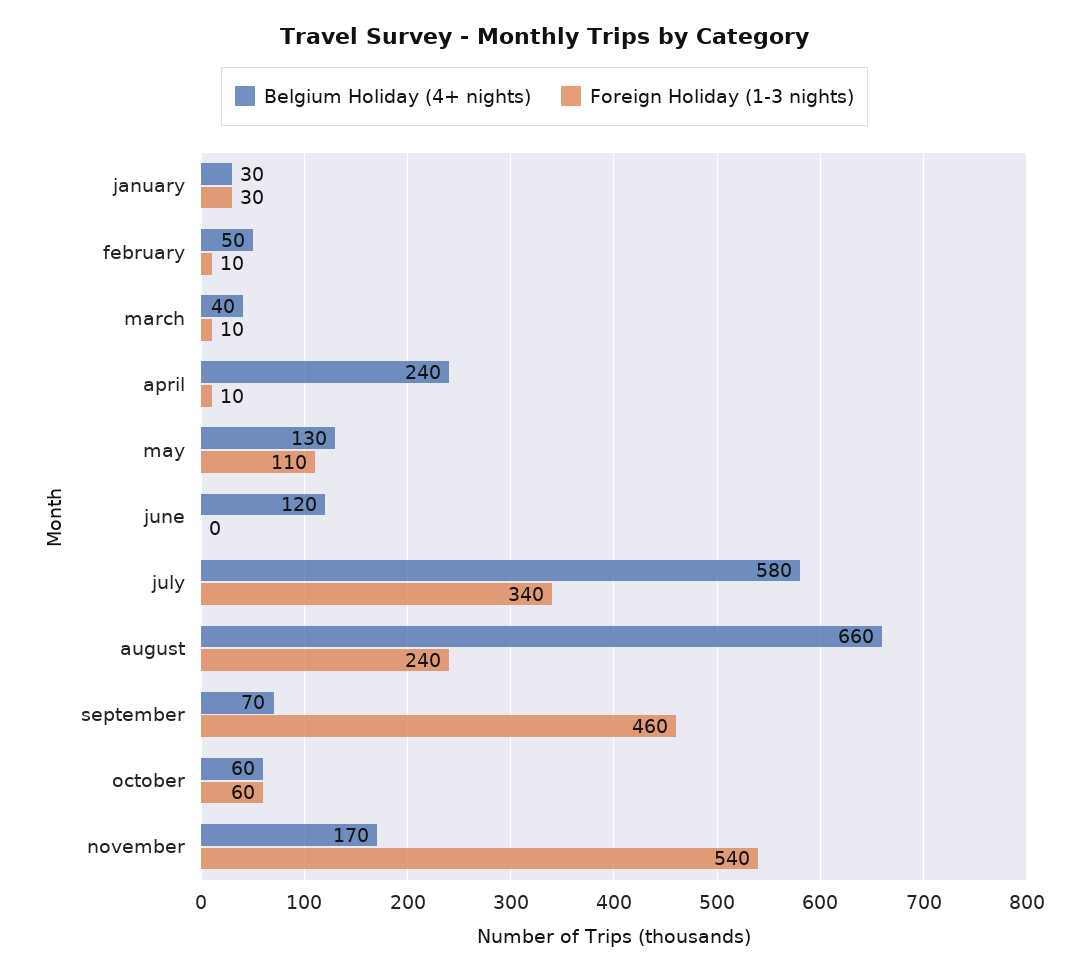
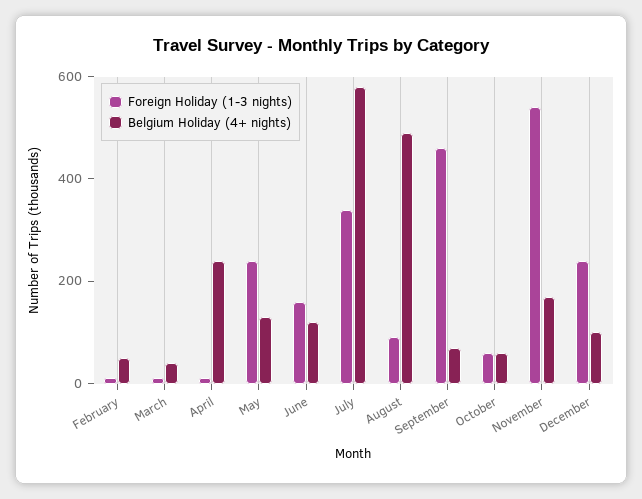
Belgium Holiday (4+ nights), january: 30 -> none
Foreign Holiday (1-3 nights), january: 30 -> none
Foreign Holiday (1-3 nights), may: 110 -> 250
Foreign Holiday (1-3 nights), june: 0 -> 150
Belgium Holiday (4+ nights), august: 660 -> 500
Foreign Holiday (1-3 nights), august: 240 -> 100
Foreign Holiday (1-3 nights), December: none -> 250
Belgium Holiday (4+ nights), December: none -> 100

